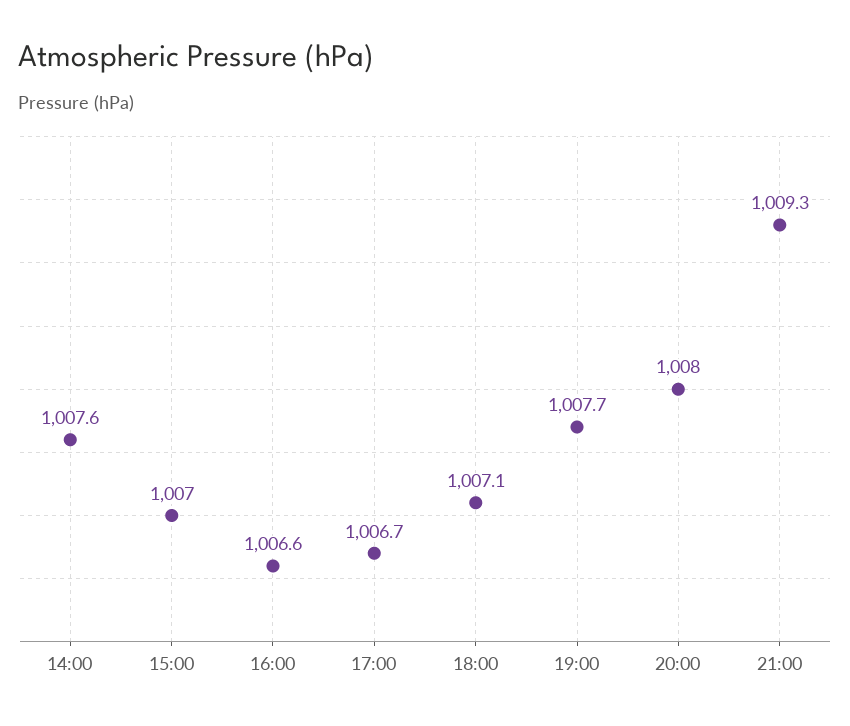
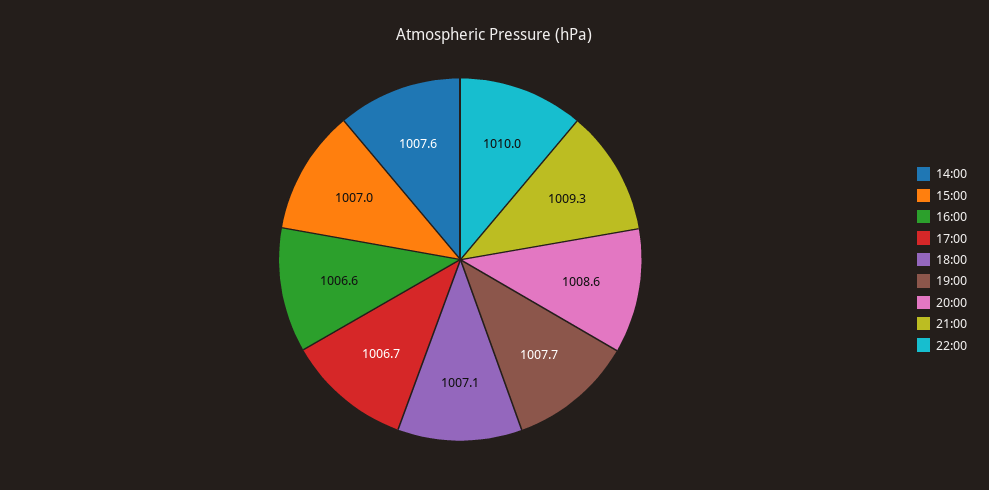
20:00: 1008 -> 1008.6
22:00: none -> 1010

